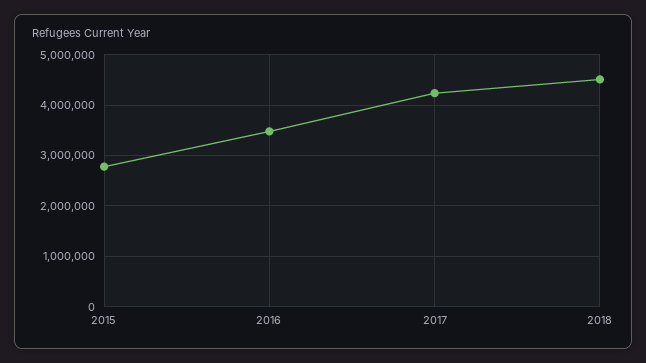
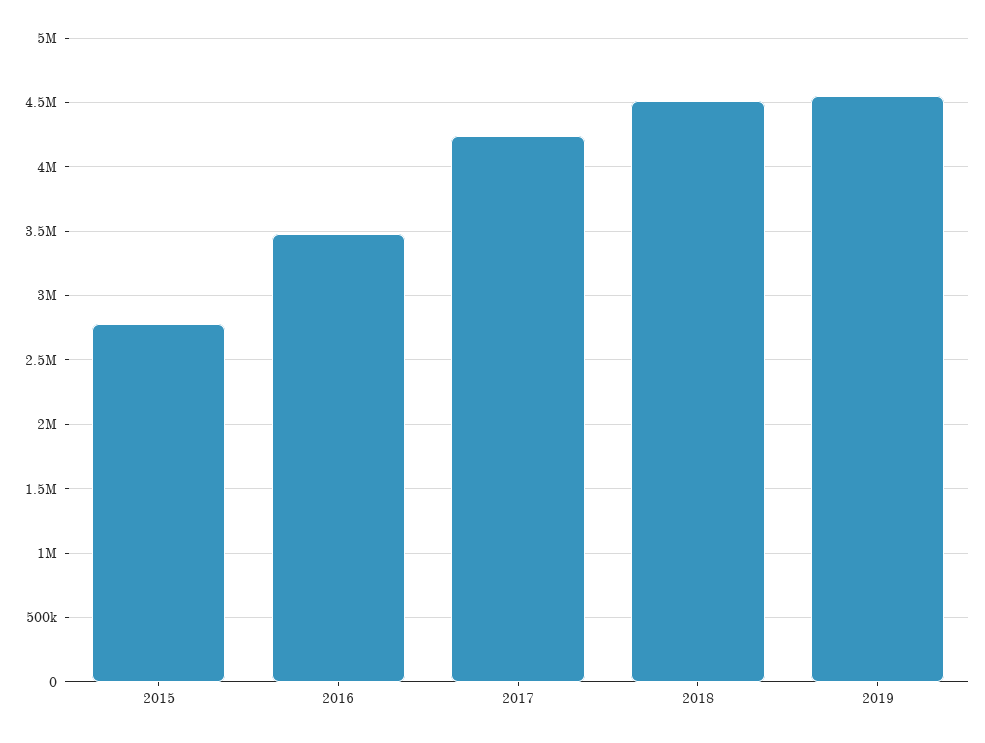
2019: none -> 4550000

